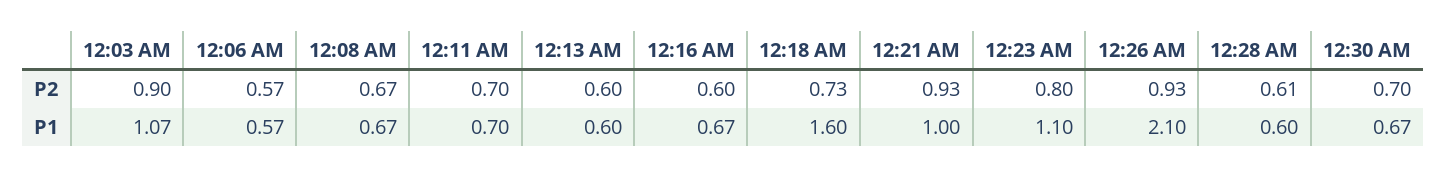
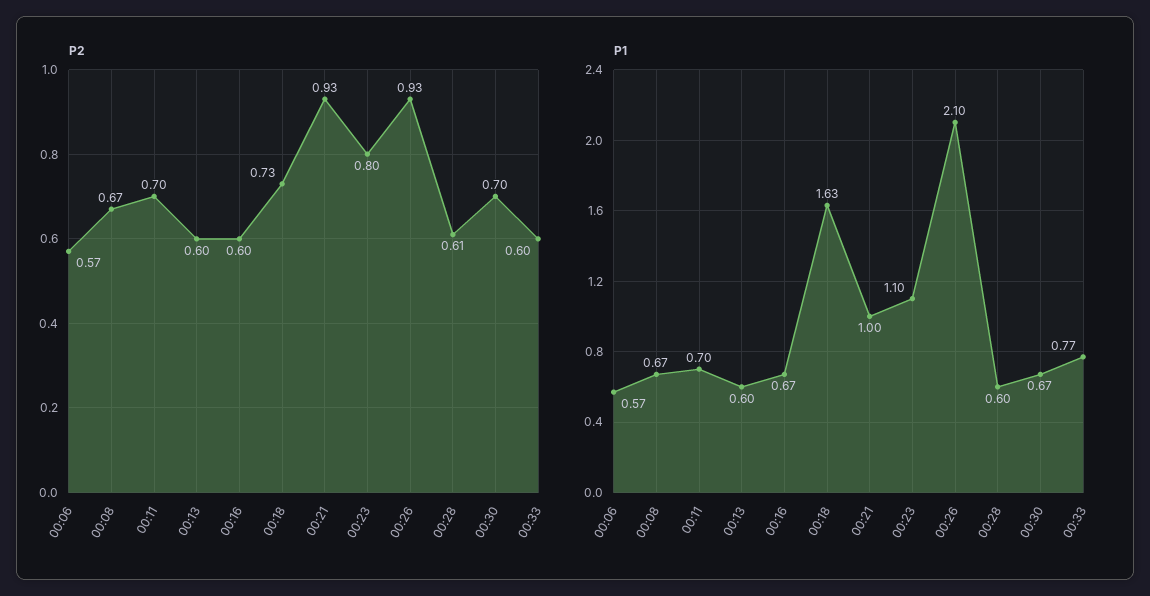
P2, 12:03 AM: 0.9 -> none
P1, 12:03 AM: 1.07 -> none
P1, 12:18 AM: 1.6 -> 1.63
P2, 00:33: none -> 0.6
P1, 00:33: none -> 0.77

